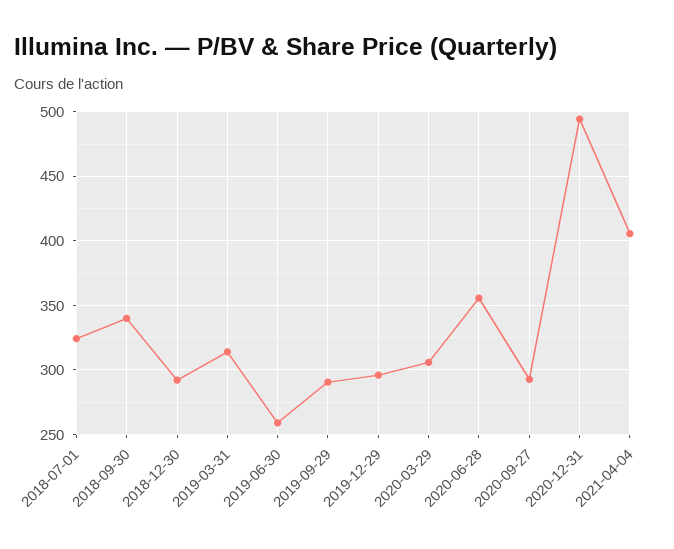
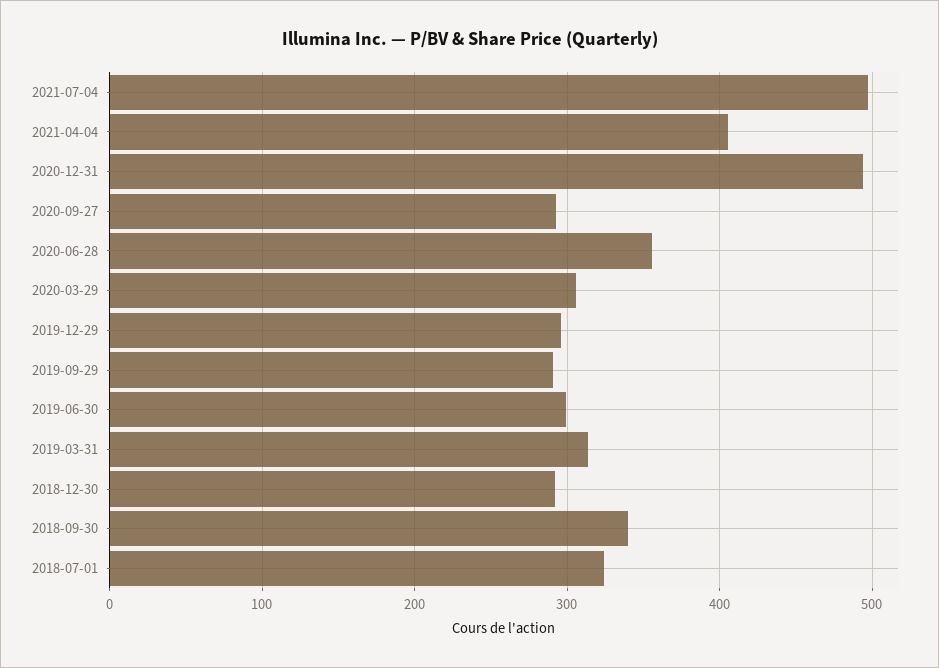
2019-06-30: 260 -> 300
2021-07-04: none -> 500

